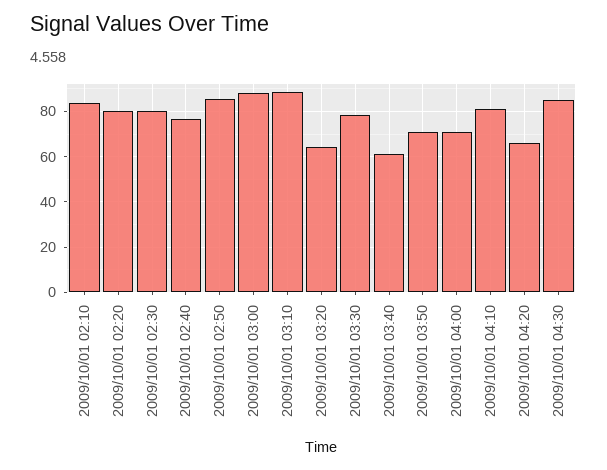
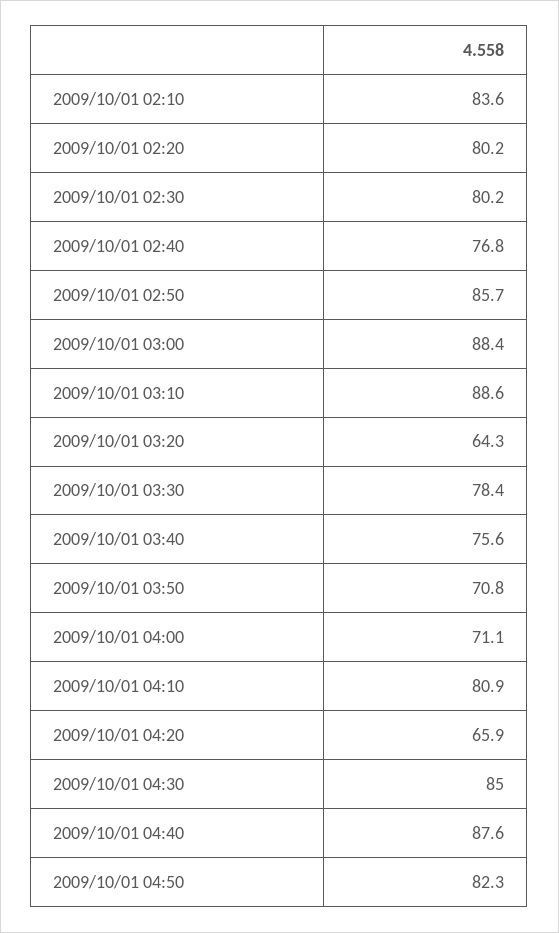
2009/10/01 03:40: 60 -> 75.6
2009/10/01 04:40: none -> 87.6
2009/10/01 04:50: none -> 82.3

